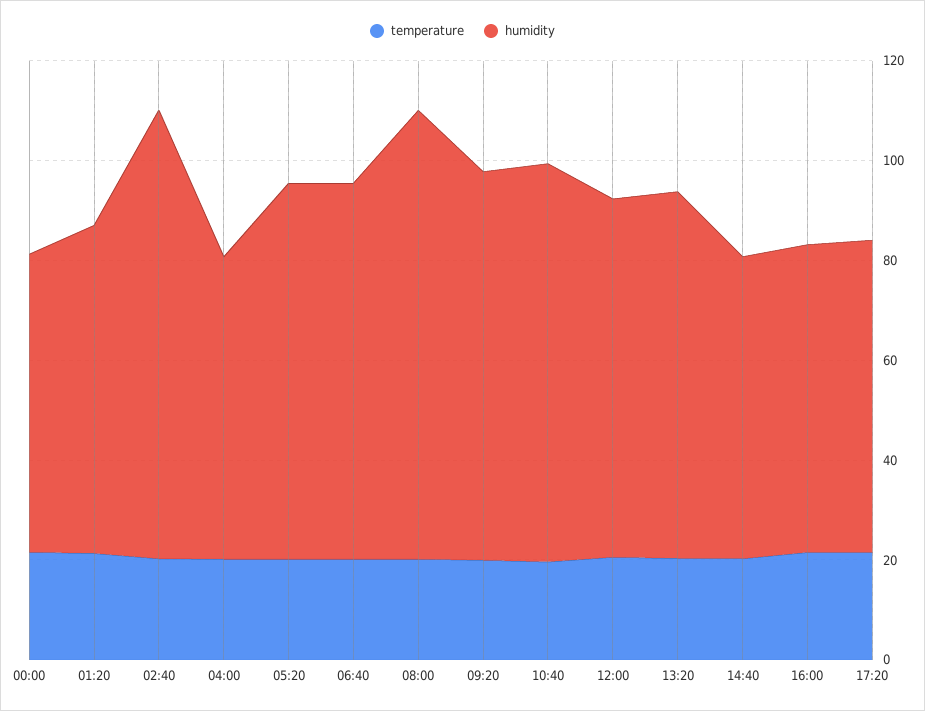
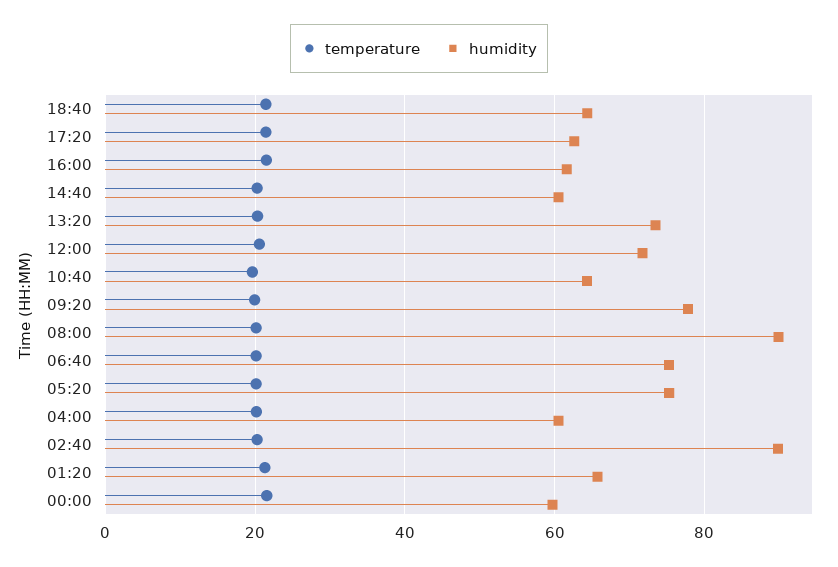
humidity, 10:40: 80 -> 64
temperature, 18:40: none -> 22
humidity, 18:40: none -> 64

